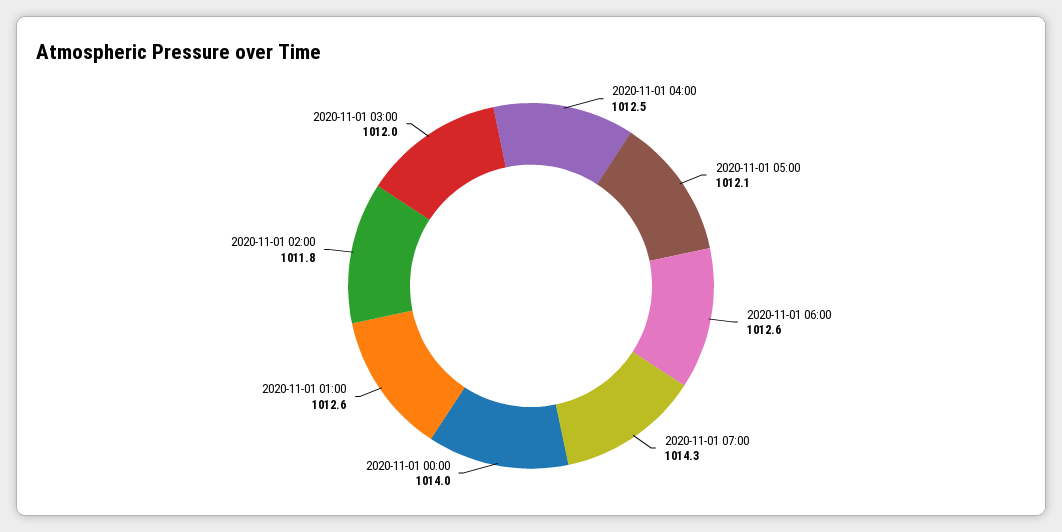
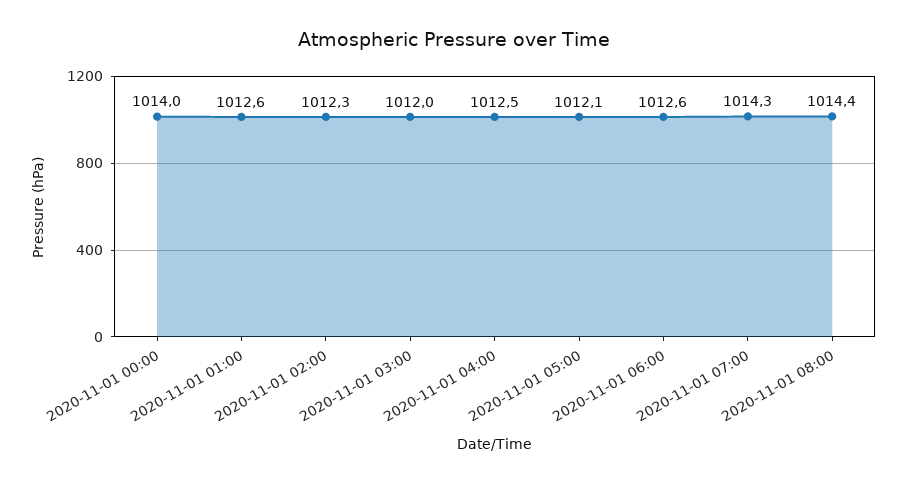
2020-11-01 02:00: 1011.8 -> 1012.3
2020-11-01 08:00: none -> 1014.4

